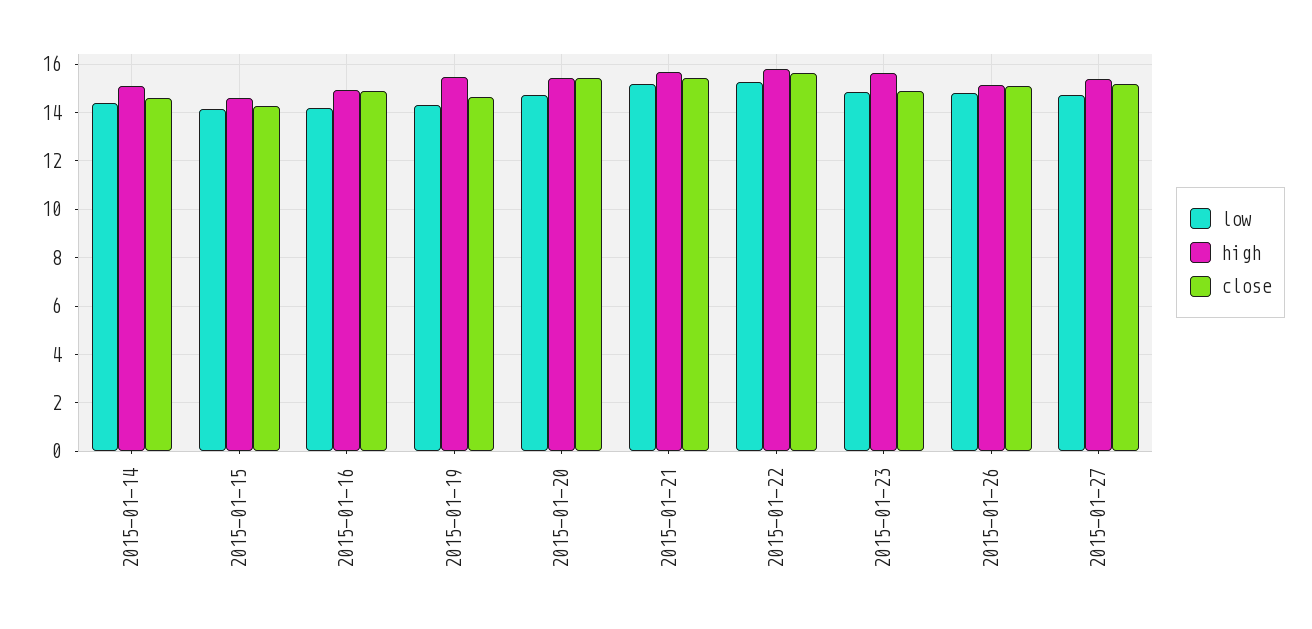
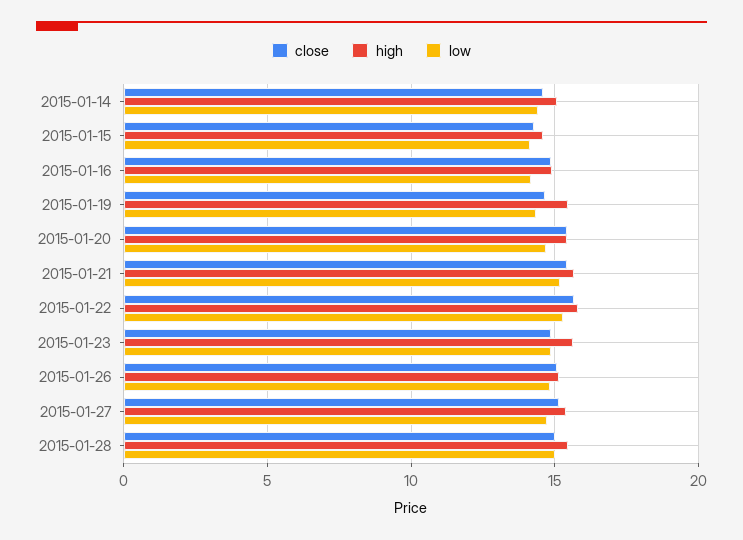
close, 2015-01-28: none -> 15
high, 2015-01-28: none -> 15.5
low, 2015-01-28: none -> 15

